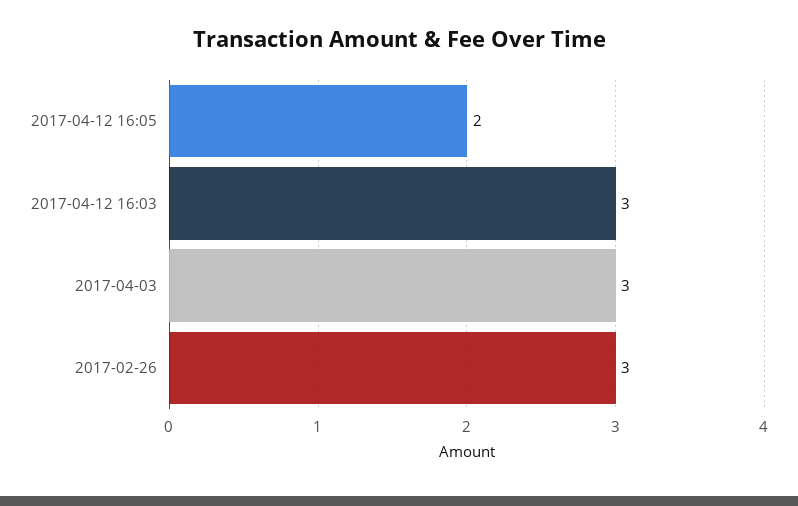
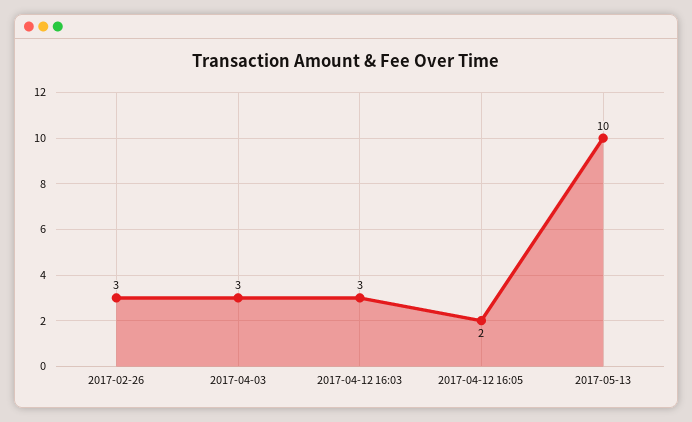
2017-05-13: none -> 10

